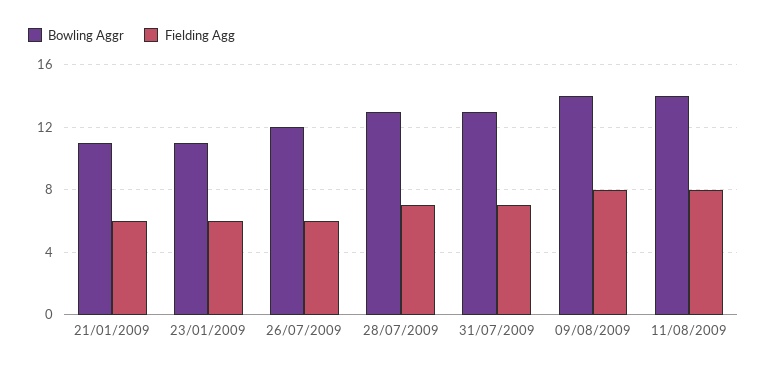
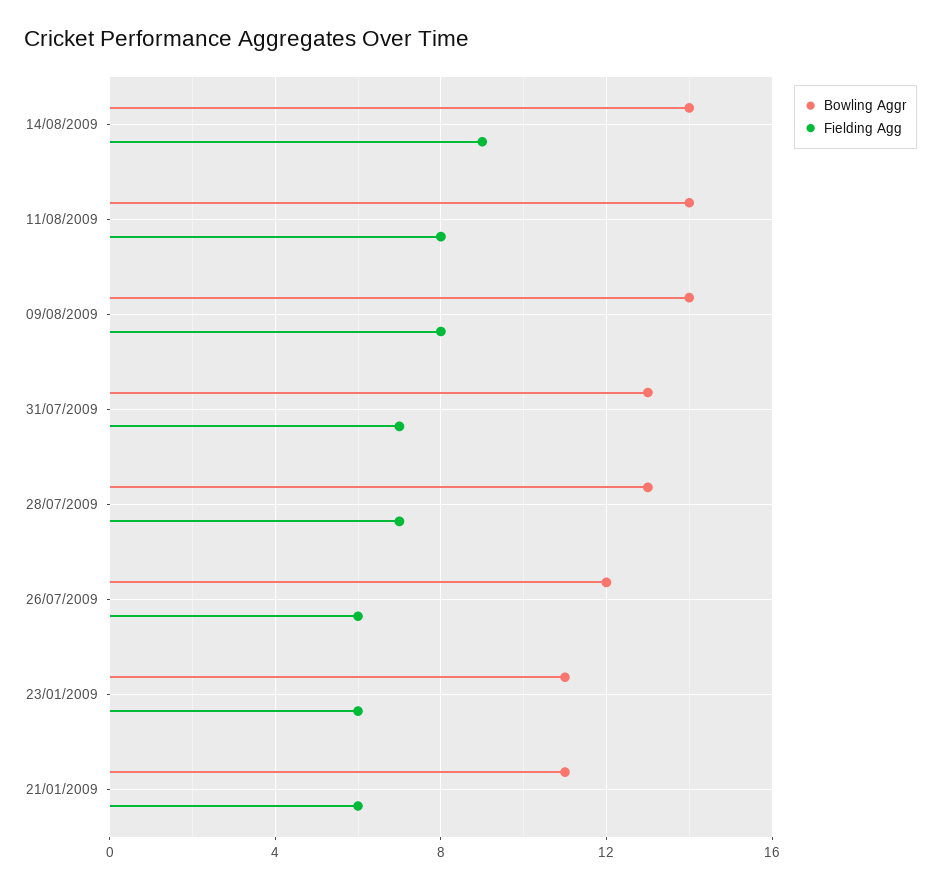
Bowling Aggr, 14/08/2009: none -> 14
Fielding Agg, 14/08/2009: none -> 9

